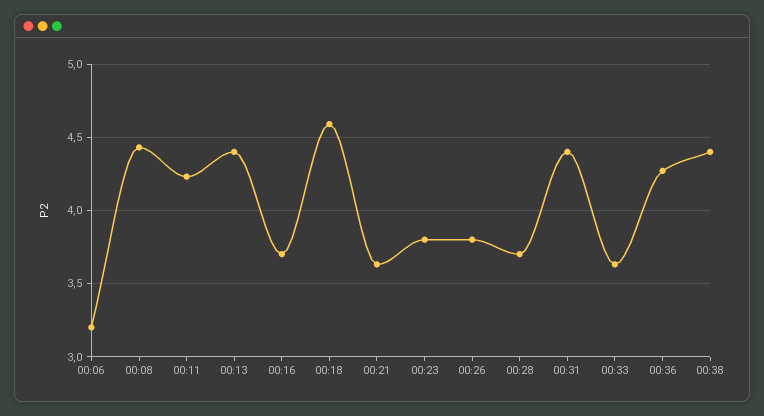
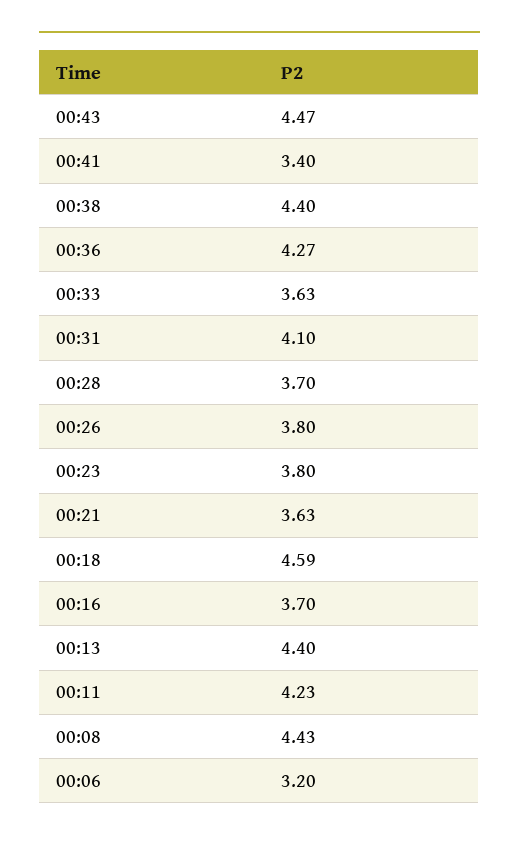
00:31: 4.4 -> 4.1
00:43: none -> 4.47
00:41: none -> 3.4

